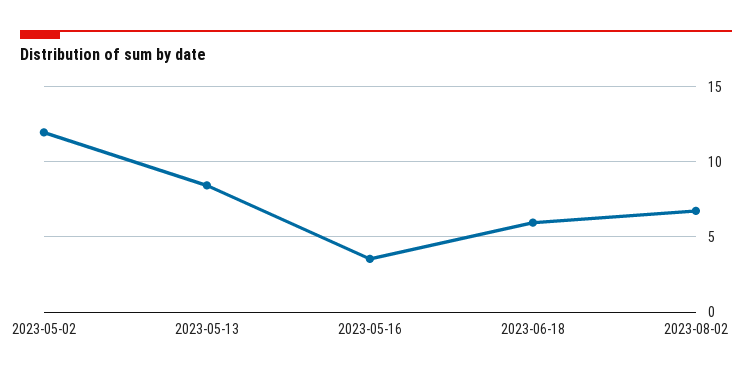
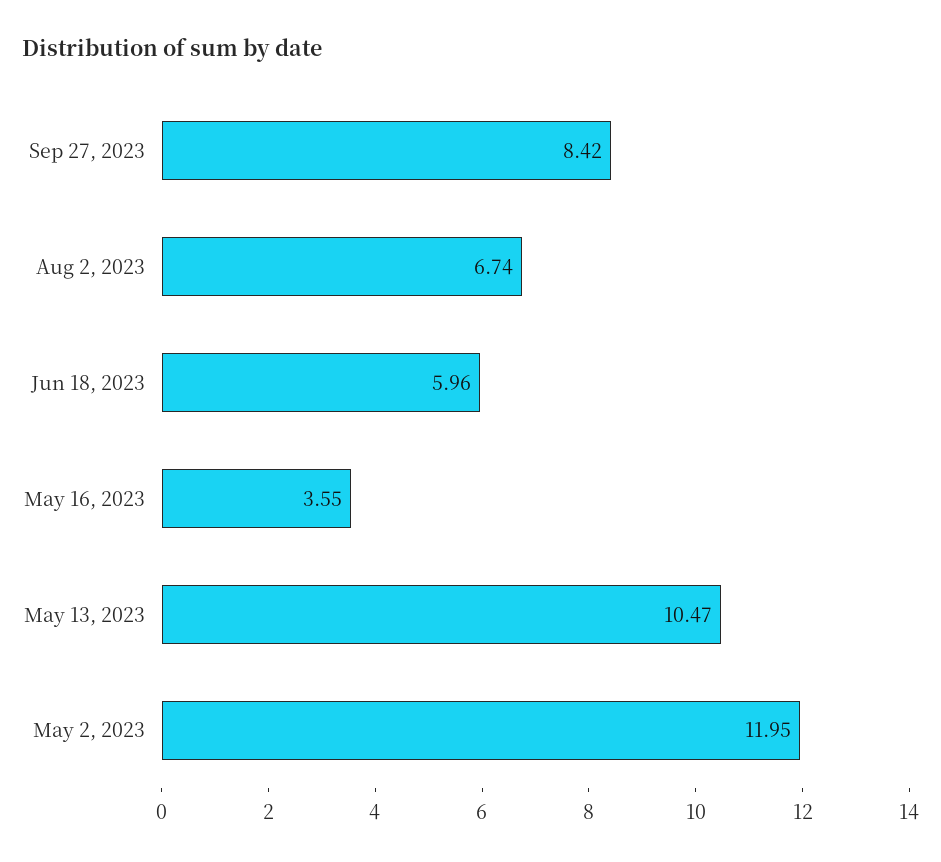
2023-05-13: 8.5 -> 10.47
Sep 27, 2023: none -> 8.42

